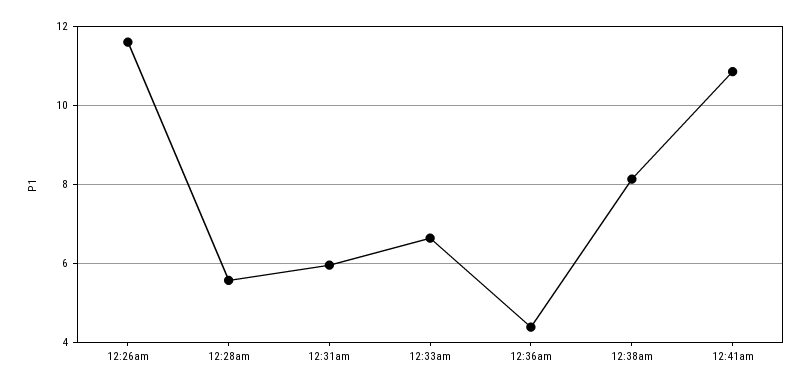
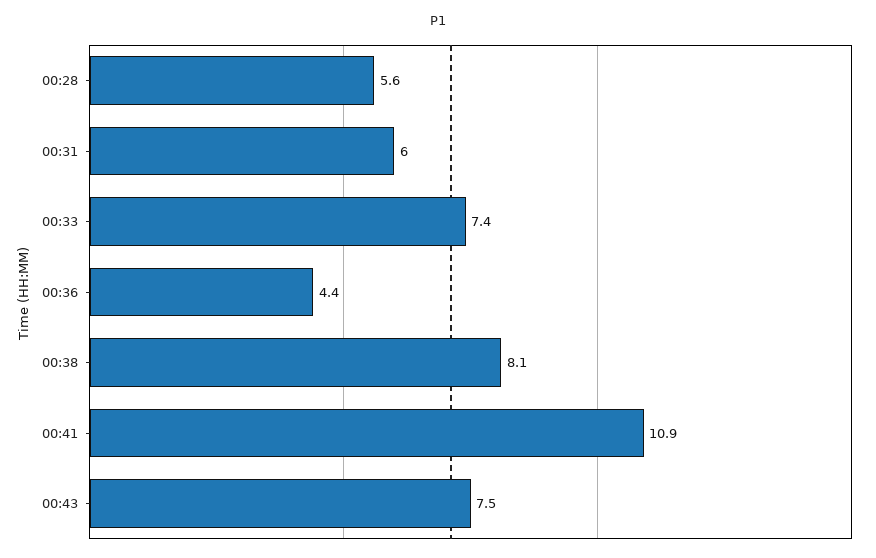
12:26am: 11.6 -> none
12:33am: 6.6 -> 7.4
00:43: none -> 7.5

